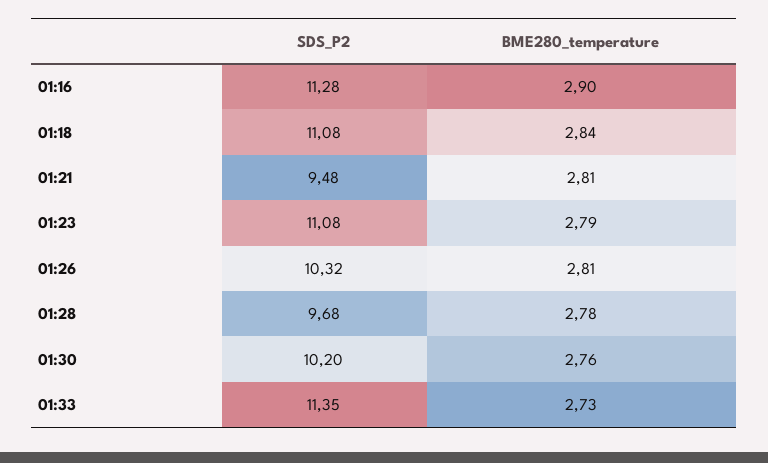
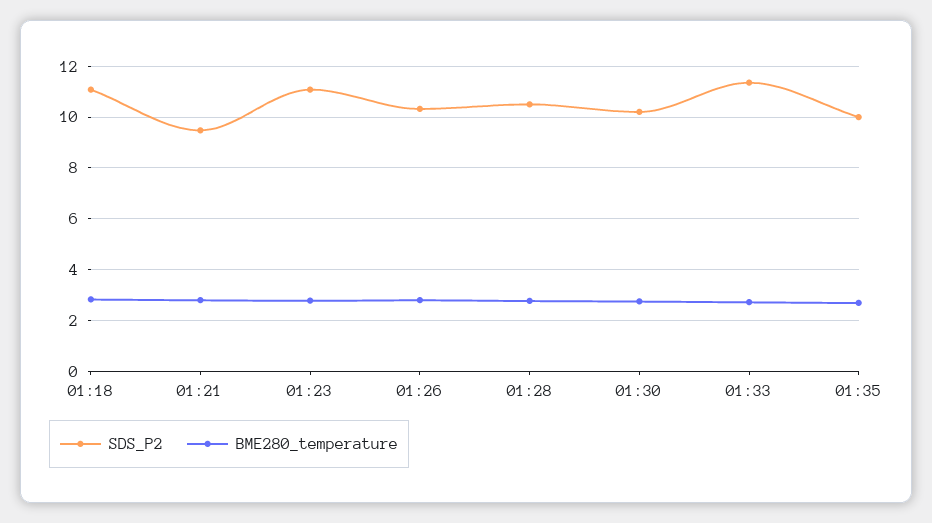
SDS_P2, 01:16: 11.28 -> none
BME280_temperature, 01:16: 2.9 -> none
SDS_P2, 01:28: 9.68 -> 10.5
SDS_P2, 01:35: none -> 10
BME280_temperature, 01:35: none -> 2.75

